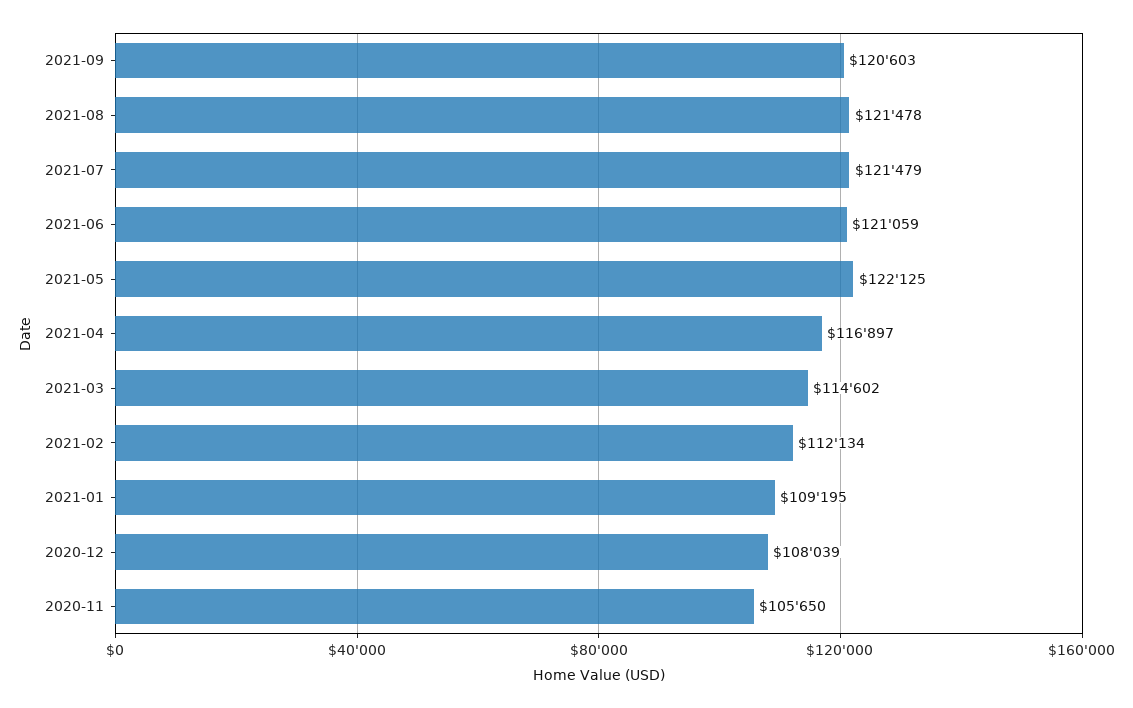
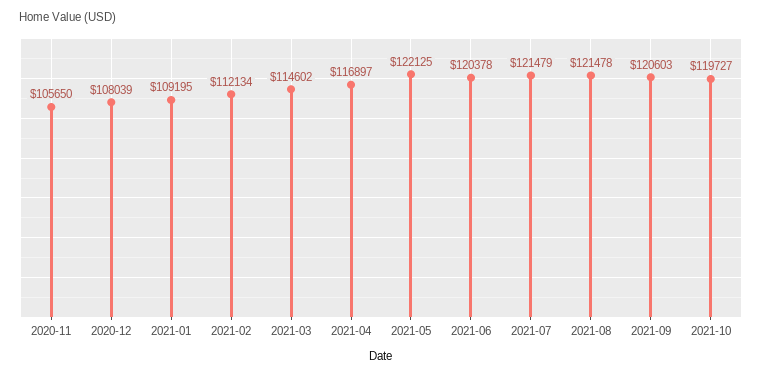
2021-06: 121059 -> 120378
2021-10: none -> 119727

